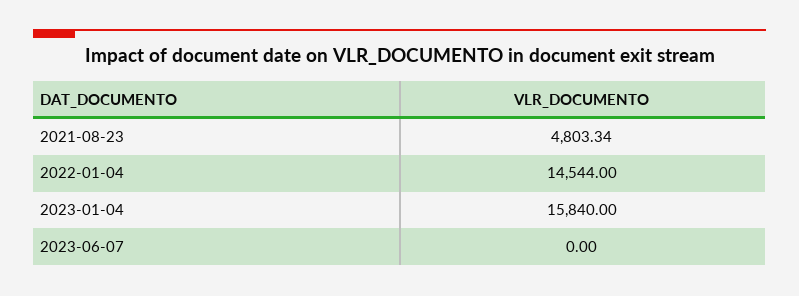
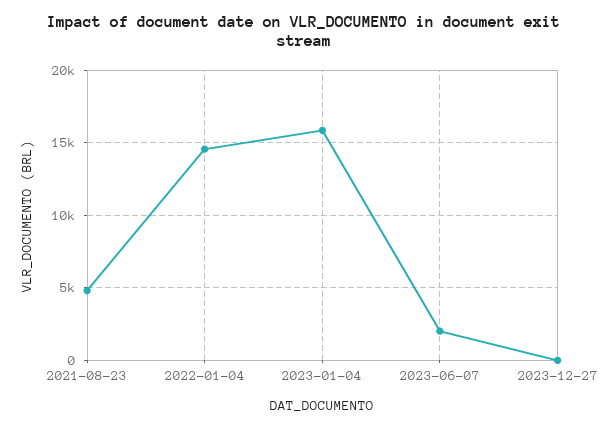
2023-06-07: 0 -> 2000
2023-12-27: none -> 0

